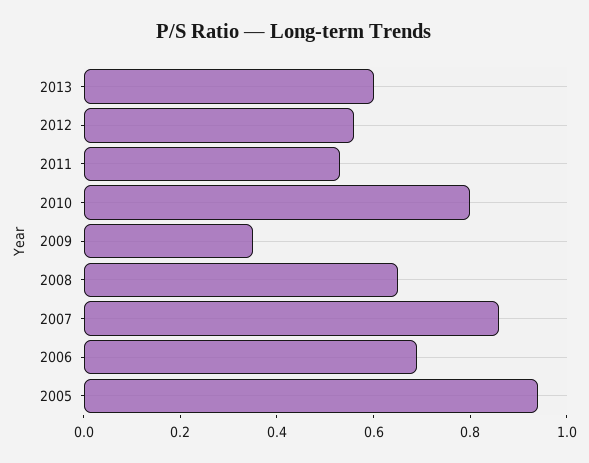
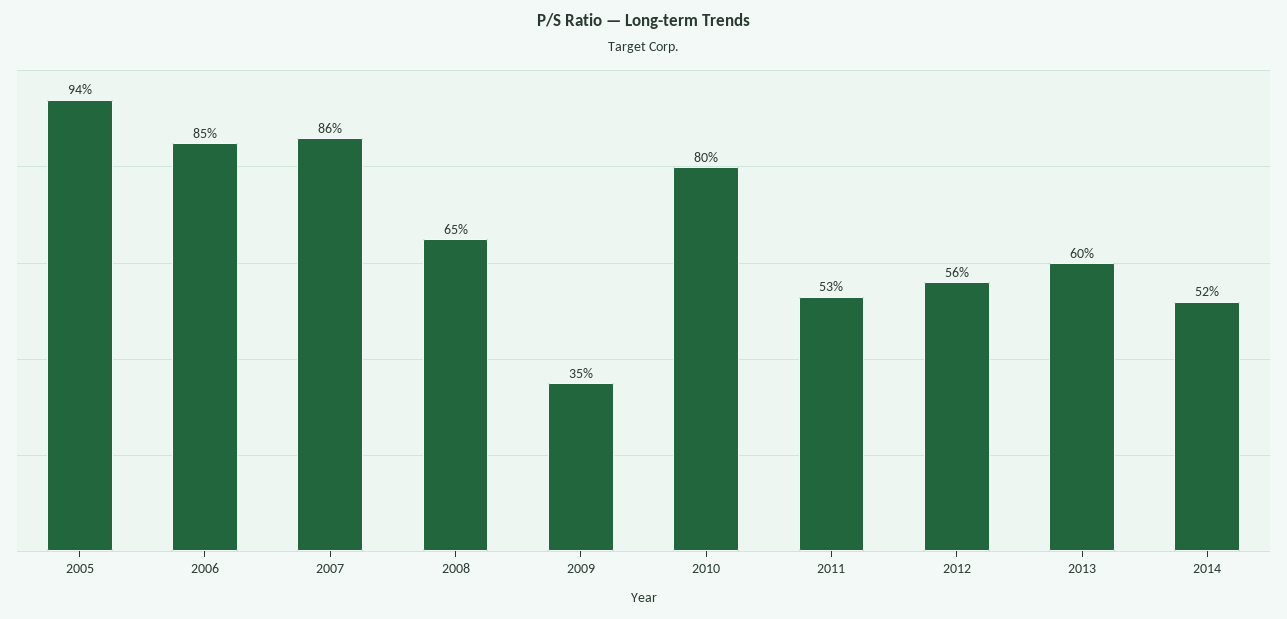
2006: 0.7 -> 0.85
2014: none -> 0.52

